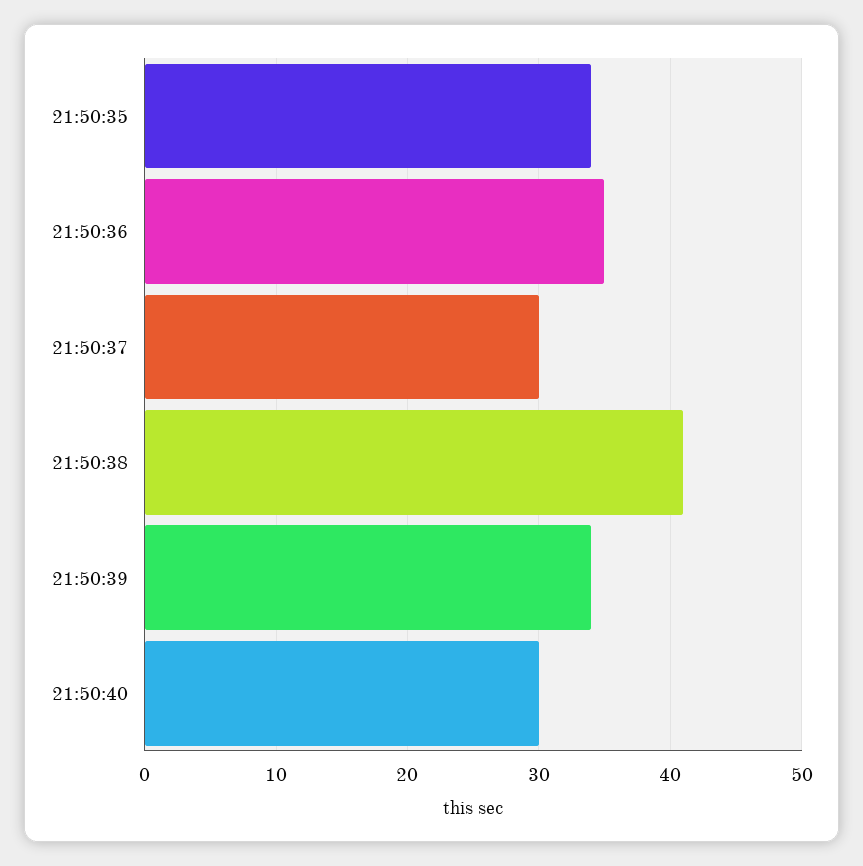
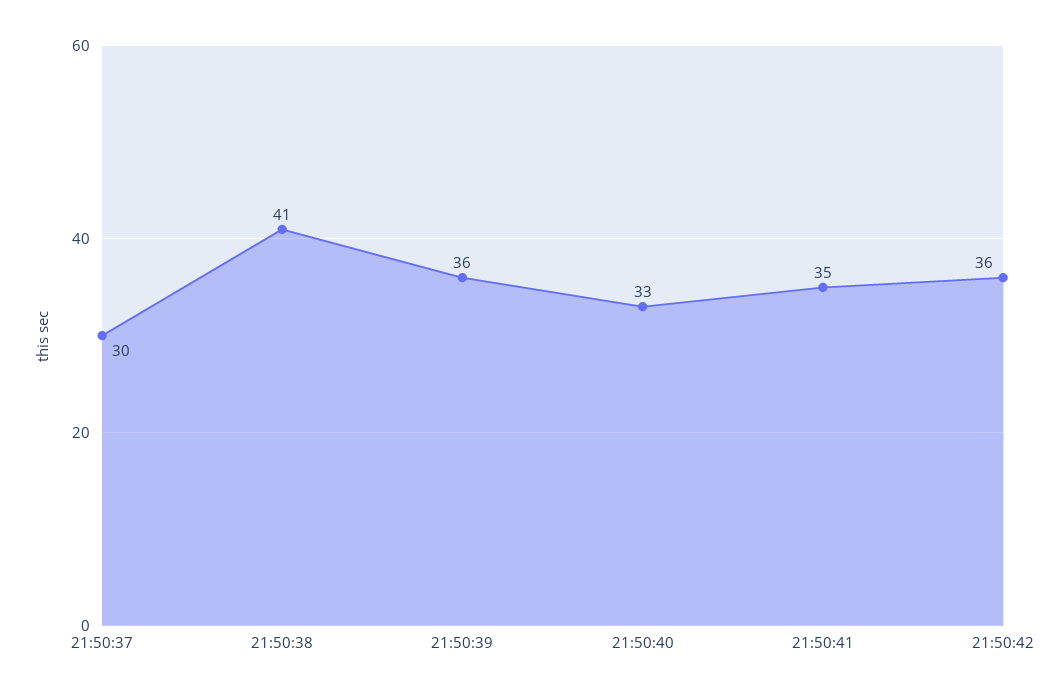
21:50:35: 34 -> none
21:50:36: 35 -> none
21:50:39: 34 -> 36
21:50:40: 30 -> 33
21:50:41: none -> 35
21:50:42: none -> 36

